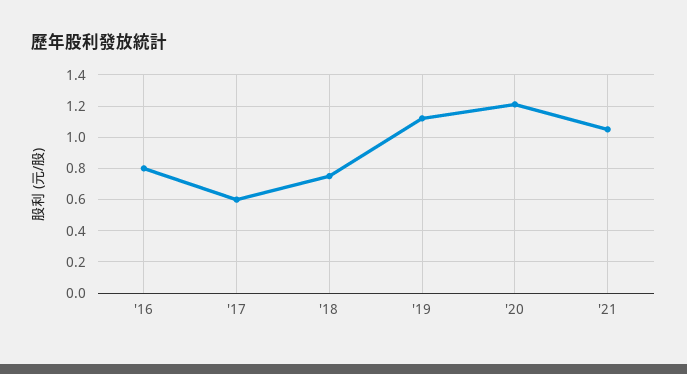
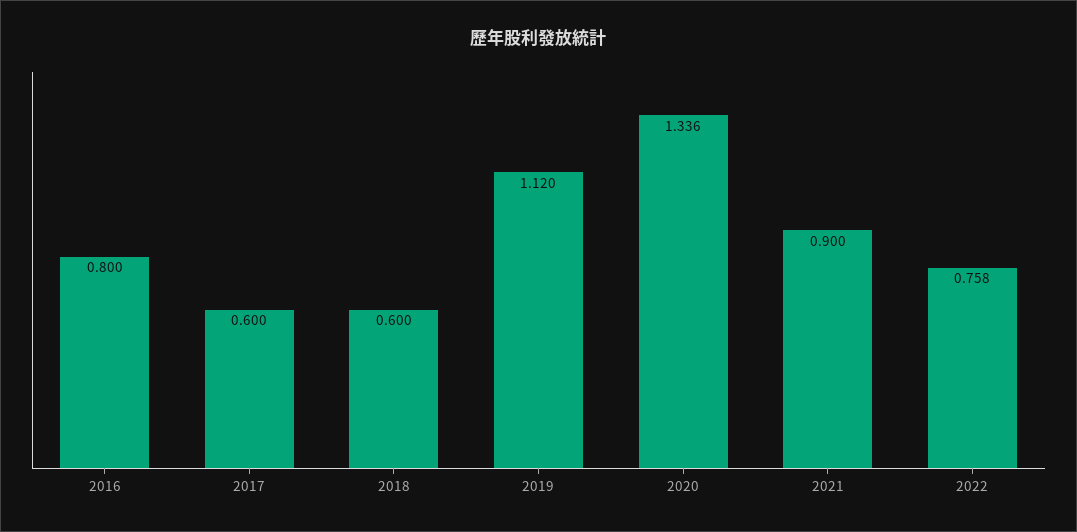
'18: 0.75 -> 0.6
'20: 1.2 -> 1.336
'21: 1.05 -> 0.9
2022: none -> 0.758

